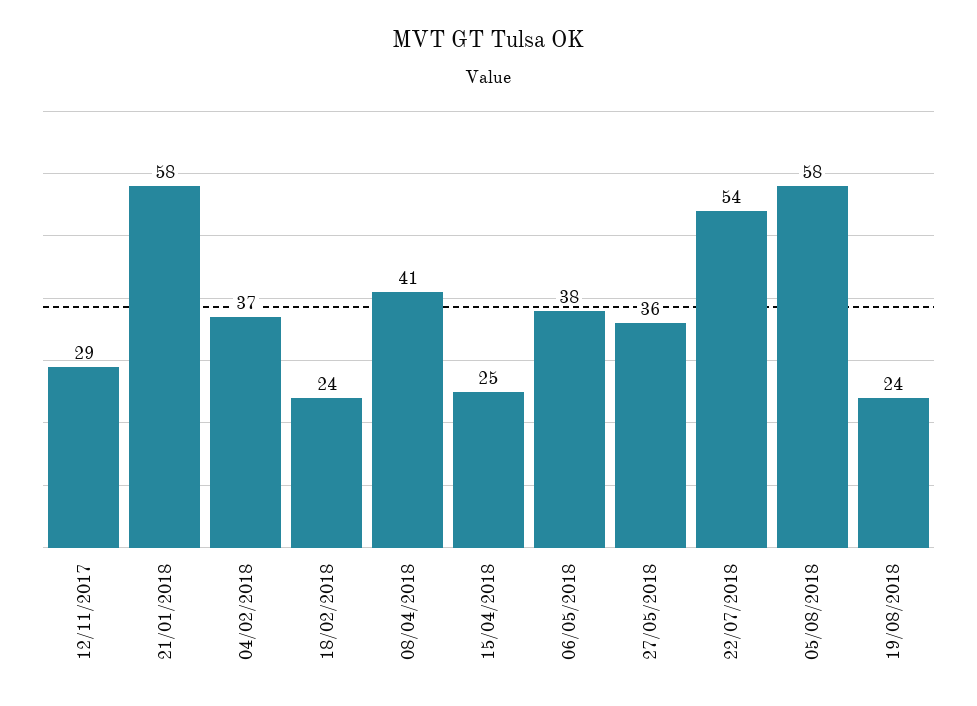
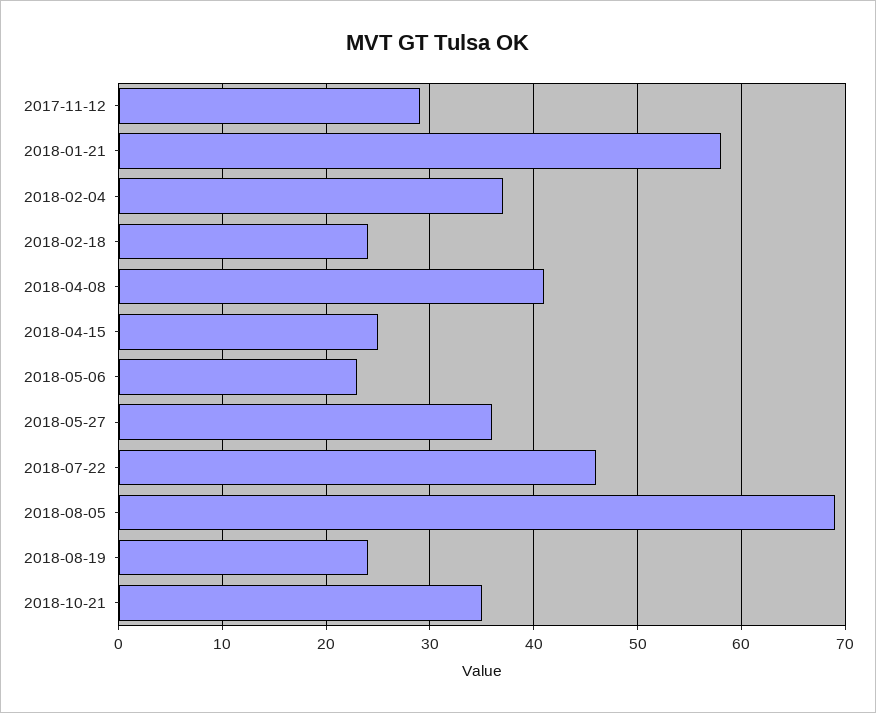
06/05/2018: 38 -> 23
22/07/2018: 54 -> 46
05/08/2018: 58 -> 69
2018-10-21: none -> 35

